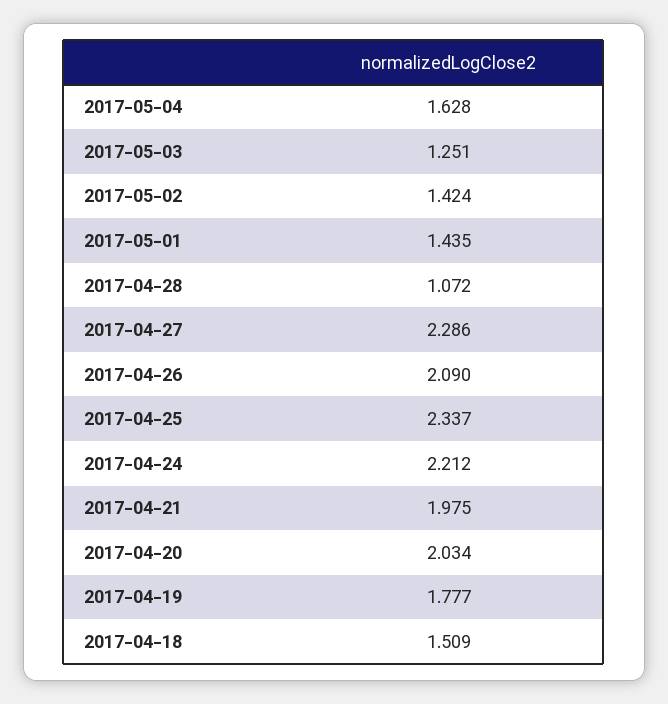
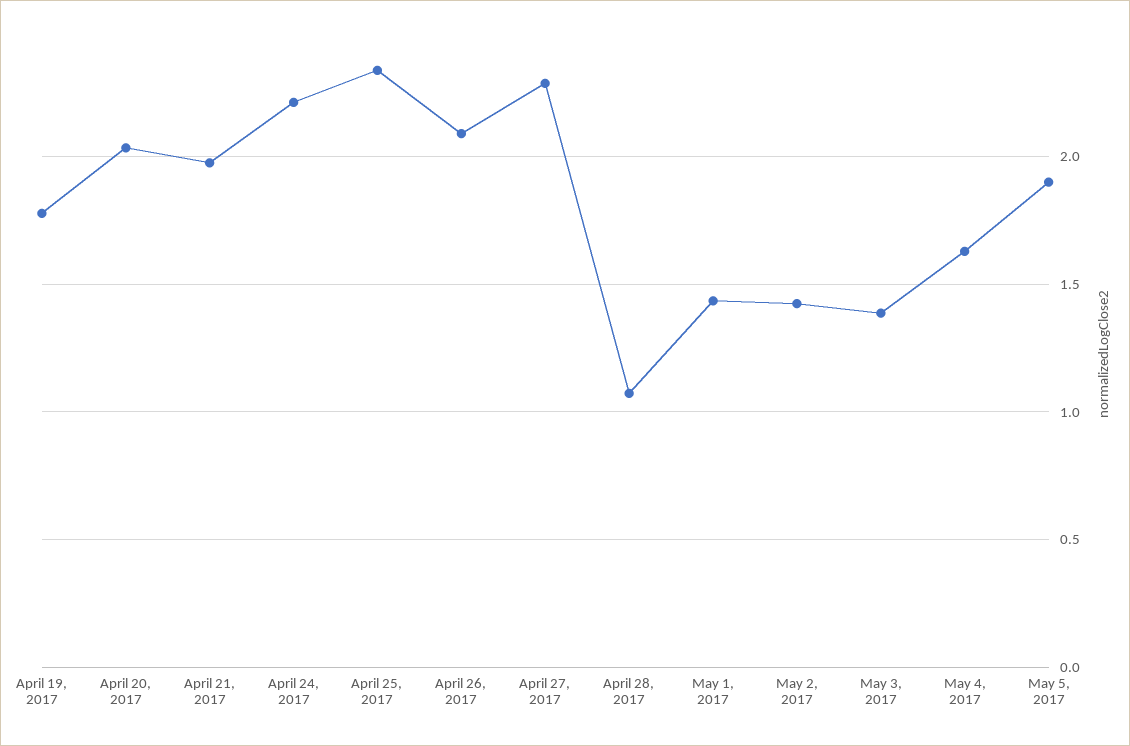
2017-05-03: 1.251 -> 1.4
2017-04-18: 1.509 -> none
May 5, 2017: none -> 1.9

